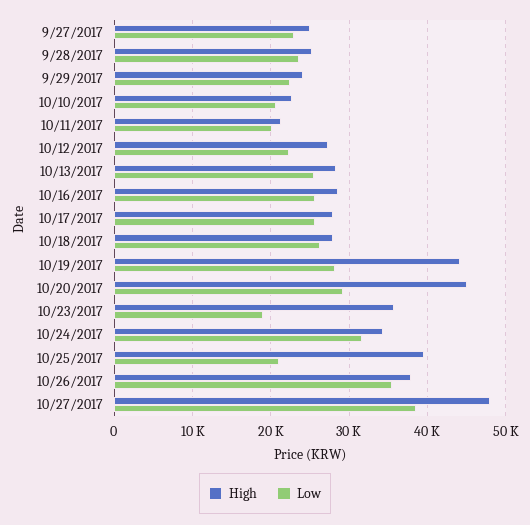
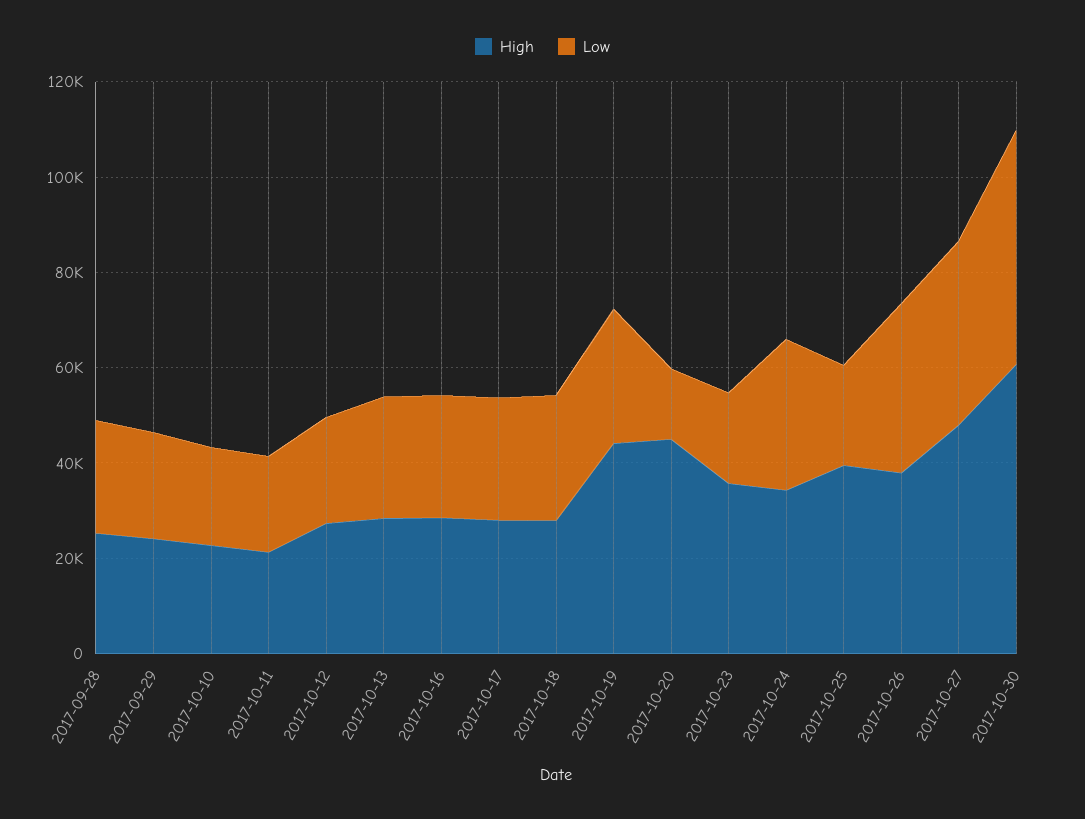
High, 9/27/2017: 25000 -> none
Low, 9/27/2017: 23000 -> none
Low, 10/20/2017: 29000 -> 15000
High, 2017-10-30: none -> 60000
Low, 2017-10-30: none -> 50000

